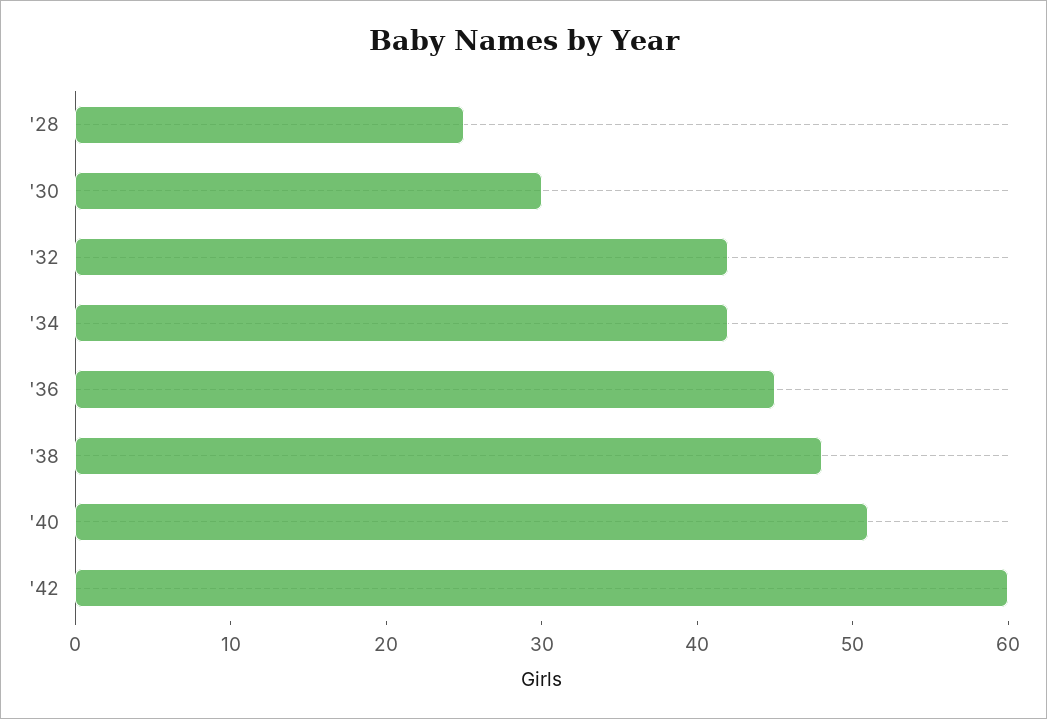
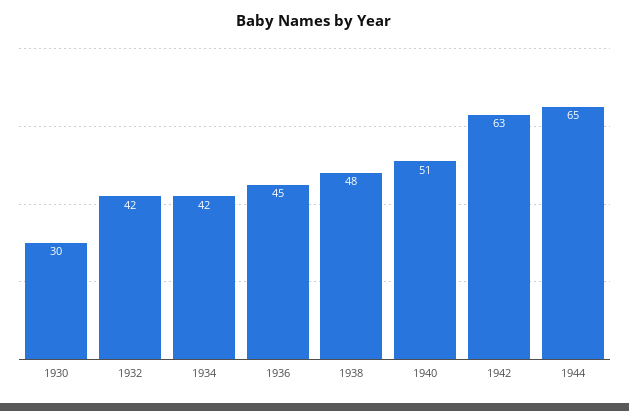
'28: 25 -> none
'42: 60 -> 63
1944: none -> 65

